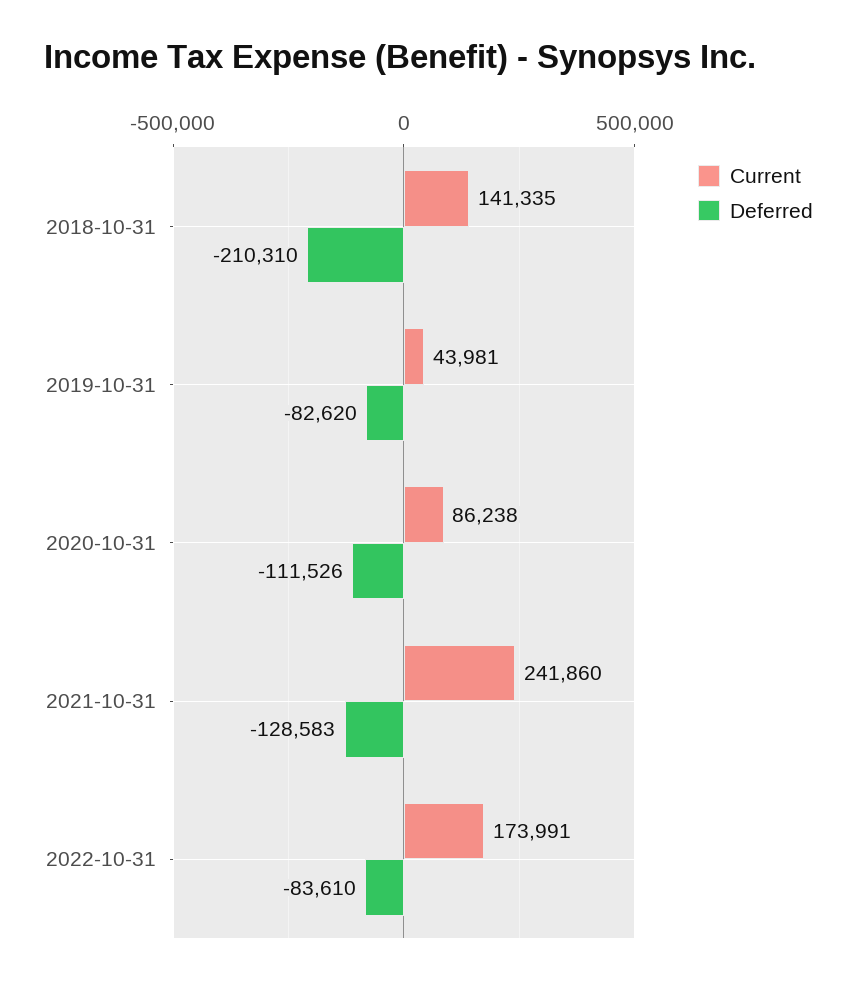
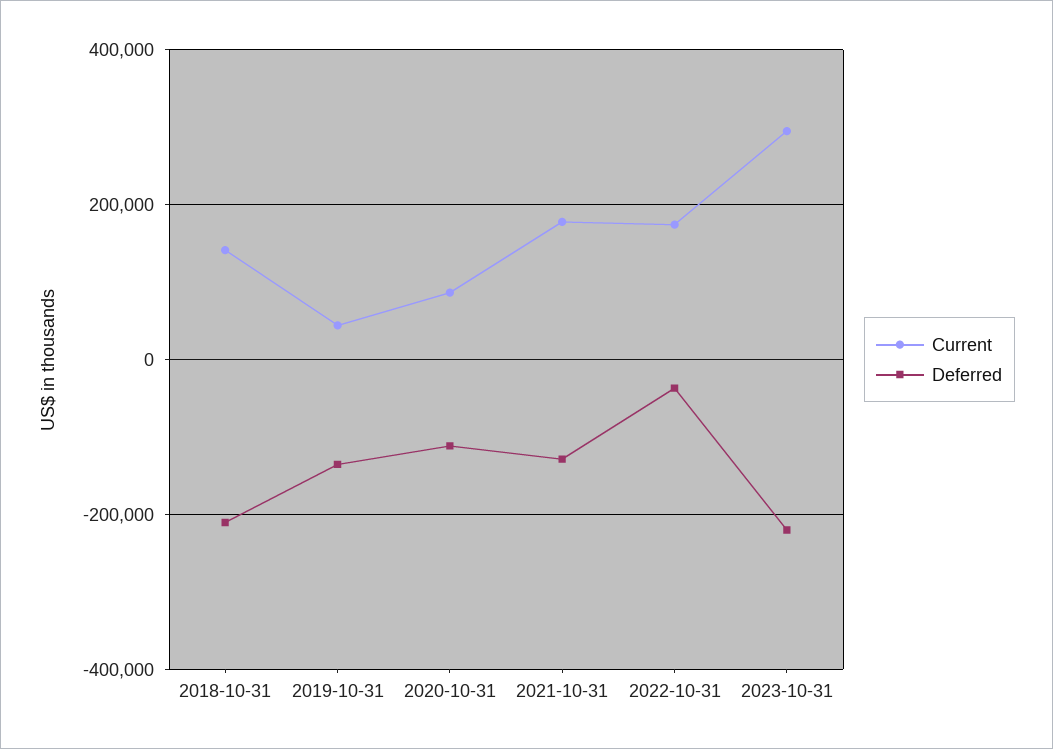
Deferred, 2019-10-31: -82620 -> -140000
Current, 2021-10-31: 241860 -> 180000
Deferred, 2022-10-31: -83610 -> -40000
Current, 2023-10-31: none -> 300000
Deferred, 2023-10-31: none -> -220000

